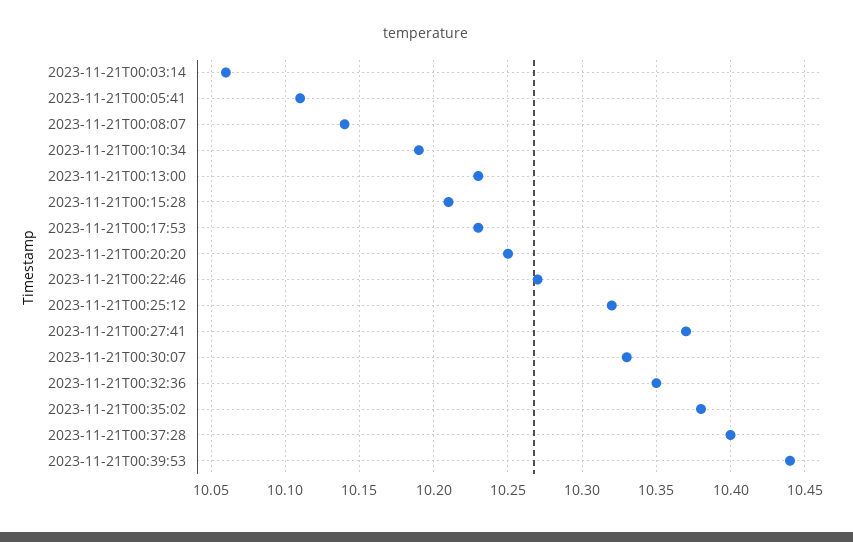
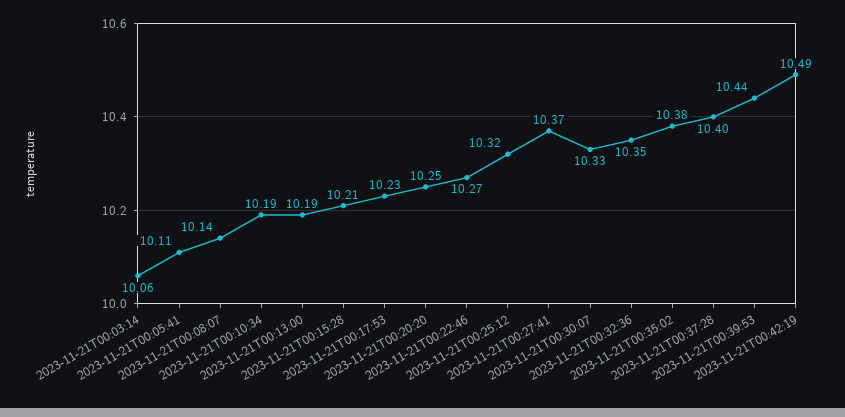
2023-11-21T00:13:00: 10.23 -> 10.19
2023-11-21T00:42:19: none -> 10.49

